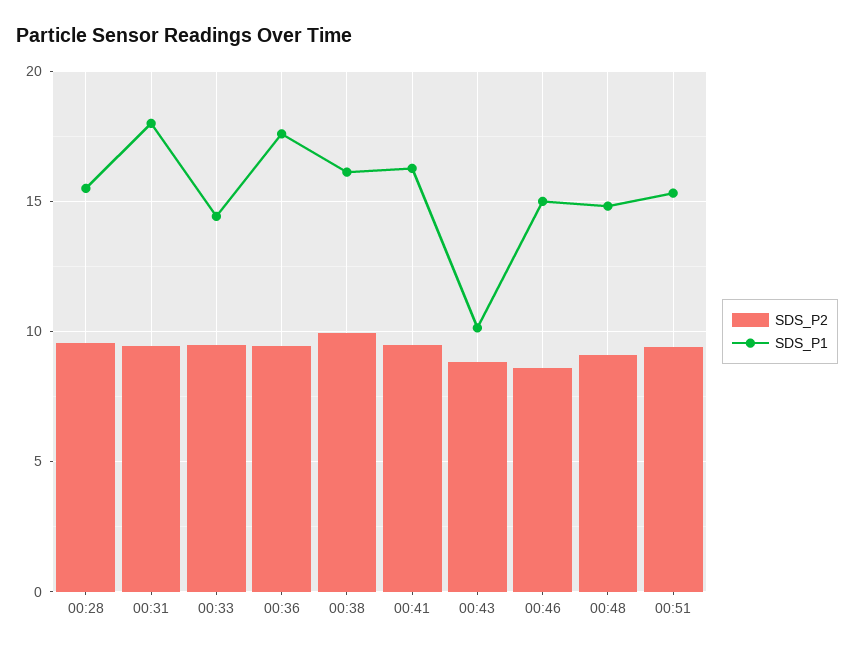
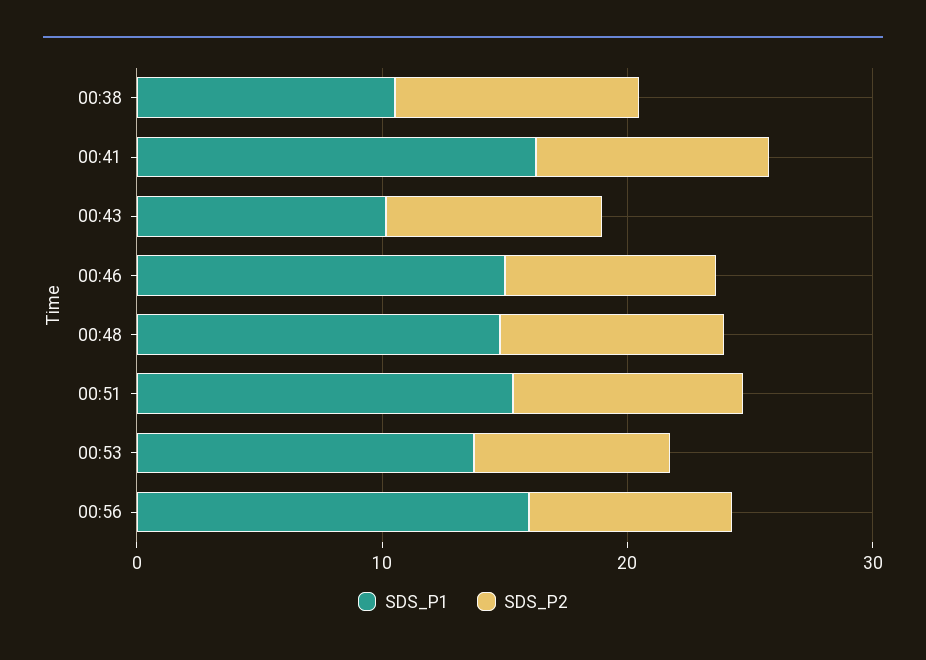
SDS_P2, 00:28: 9.5 -> none
SDS_P1, 00:28: 15.5 -> none
SDS_P2, 00:31: 9.5 -> none
SDS_P1, 00:31: 18 -> none
SDS_P2, 00:33: 9.5 -> none
SDS_P1, 00:33: 14.5 -> none
SDS_P2, 00:36: 9.5 -> none
SDS_P1, 00:36: 17.5 -> none
SDS_P1, 00:38: 16 -> 10
SDS_P1, 00:53: none -> 14
SDS_P2, 00:53: none -> 8
SDS_P1, 00:56: none -> 16
SDS_P2, 00:56: none -> 8

